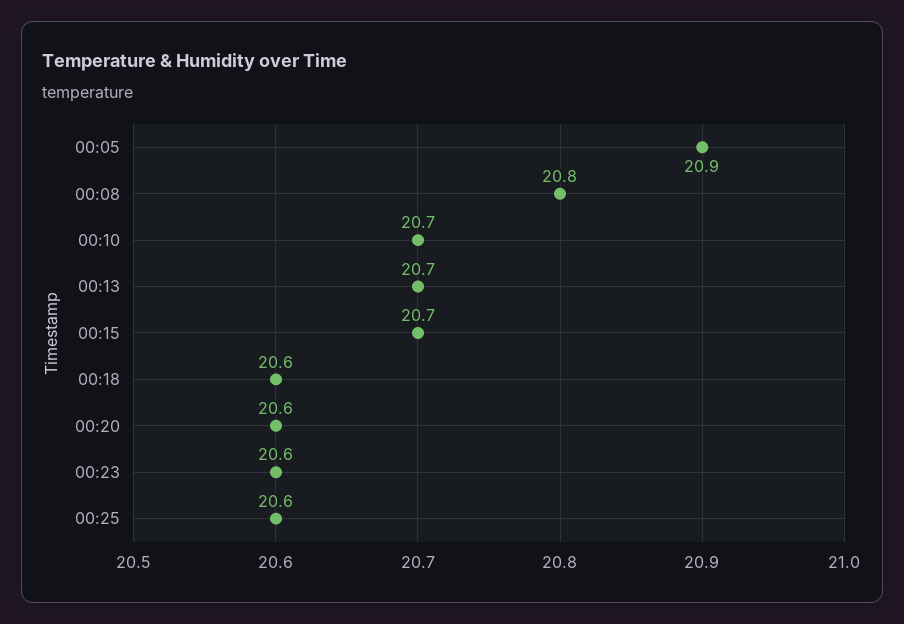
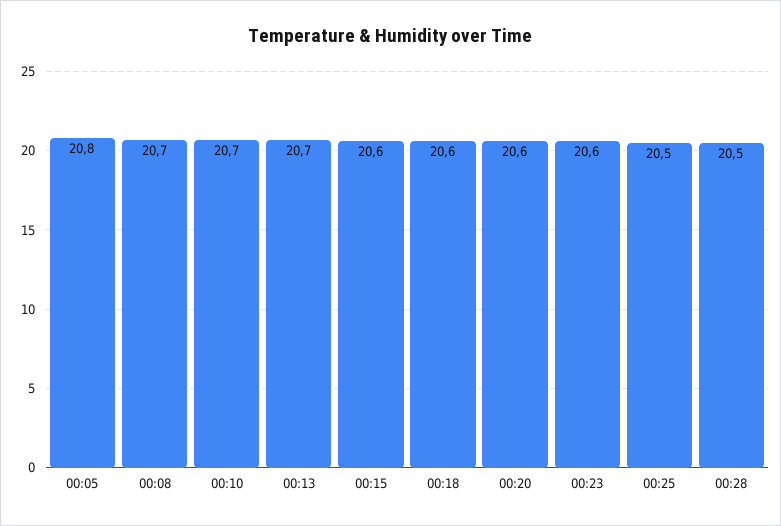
00:05: 20.9 -> 20.8
00:08: 20.8 -> 20.7
00:15: 20.7 -> 20.6
00:25: 20.6 -> 20.5
00:28: none -> 20.5

